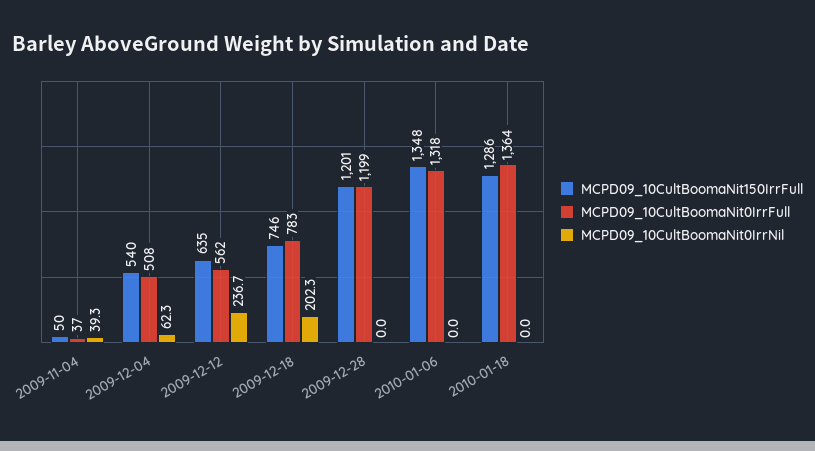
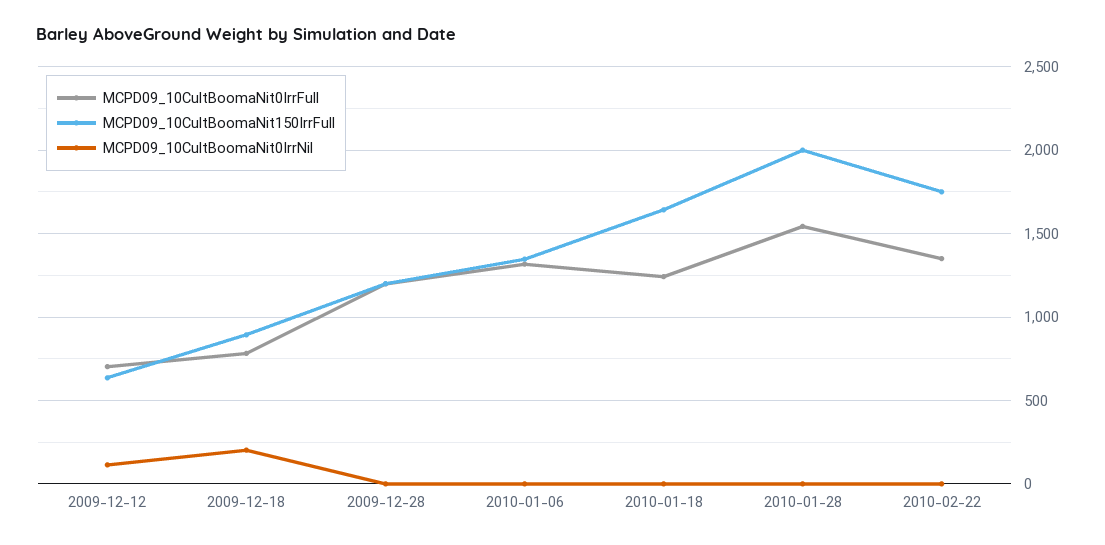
MCPD09_10CultBoomaNit150IrrFull, 2009-11-04: 50 -> none
MCPD09_10CultBoomaNit0IrrFull, 2009-11-04: 37 -> none
MCPD09_10CultBoomaNit0IrrNil, 2009-11-04: 39.3 -> none
MCPD09_10CultBoomaNit150IrrFull, 2009-12-04: 540 -> none
MCPD09_10CultBoomaNit0IrrFull, 2009-12-04: 508 -> none
MCPD09_10CultBoomaNit0IrrNil, 2009-12-04: 62.3 -> none
MCPD09_10CultBoomaNit0IrrFull, 2009-12-12: 562 -> 700
MCPD09_10CultBoomaNit0IrrNil, 2009-12-12: 236.7 -> 100
MCPD09_10CultBoomaNit150IrrFull, 2009-12-18: 746 -> 900
MCPD09_10CultBoomaNit150IrrFull, 2010-01-18: 1286 -> 1650
MCPD09_10CultBoomaNit0IrrFull, 2010-01-18: 1364 -> 1250
MCPD09_10CultBoomaNit0IrrFull, 2010-01-28: none -> 1550
MCPD09_10CultBoomaNit150IrrFull, 2010-01-28: none -> 2000
MCPD09_10CultBoomaNit0IrrNil, 2010-01-28: none -> 0
MCPD09_10CultBoomaNit0IrrFull, 2010-02-22: none -> 1350
MCPD09_10CultBoomaNit150IrrFull, 2010-02-22: none -> 1750
MCPD09_10CultBoomaNit0IrrNil, 2010-02-22: none -> 0

